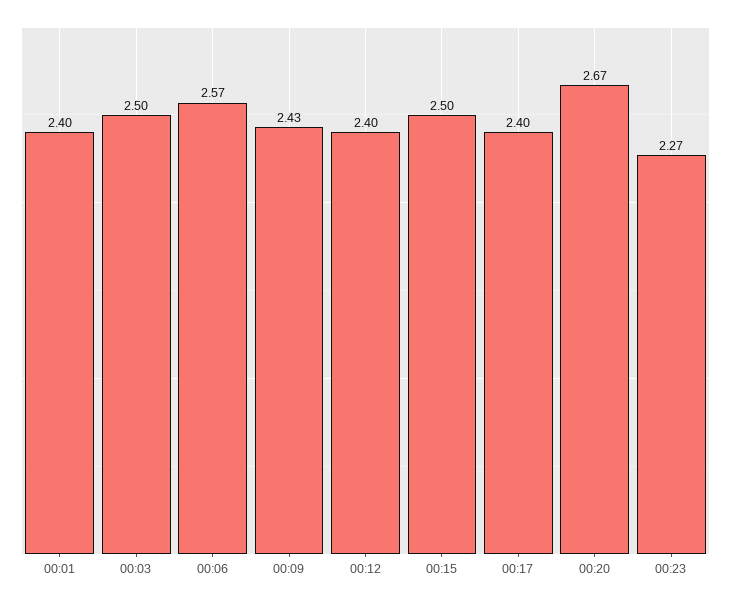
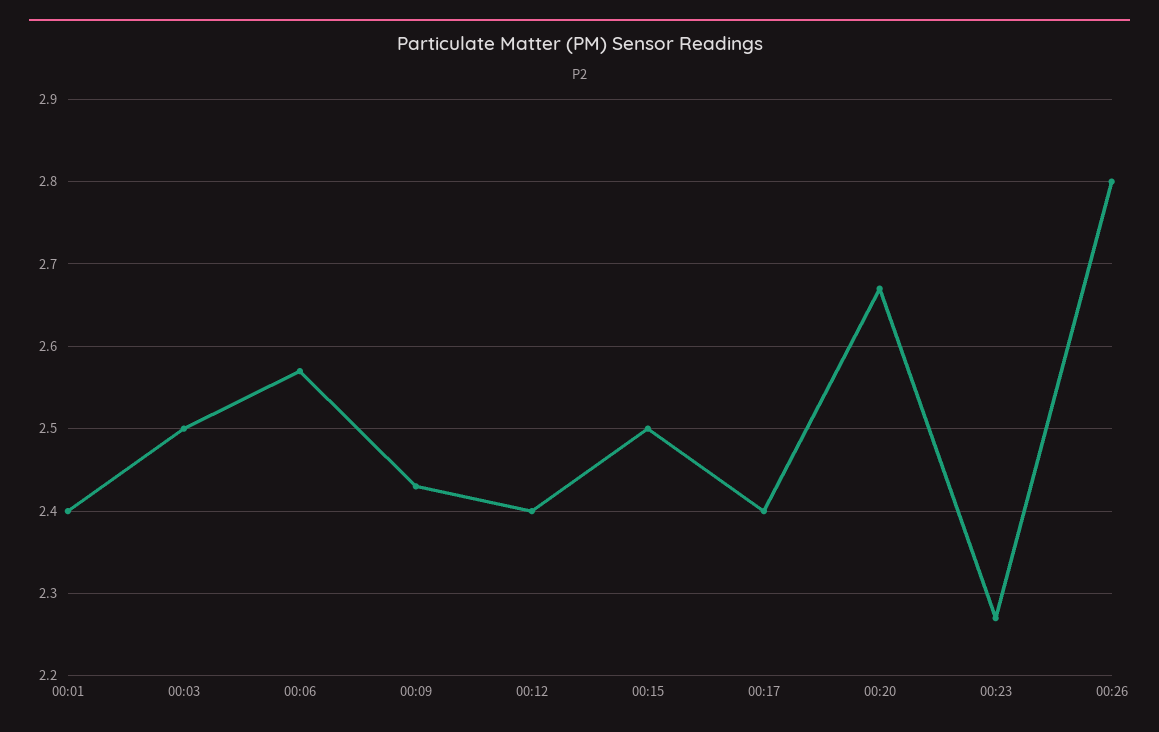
00:26: none -> 2.8

